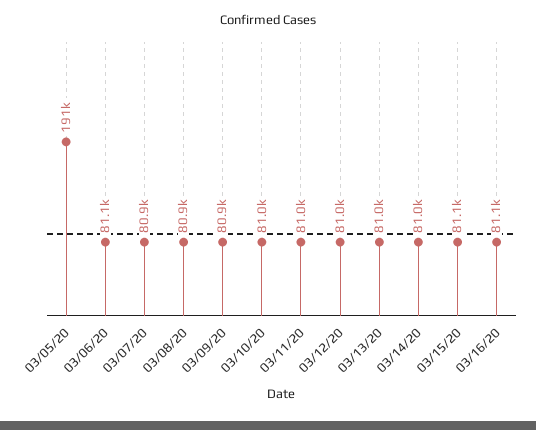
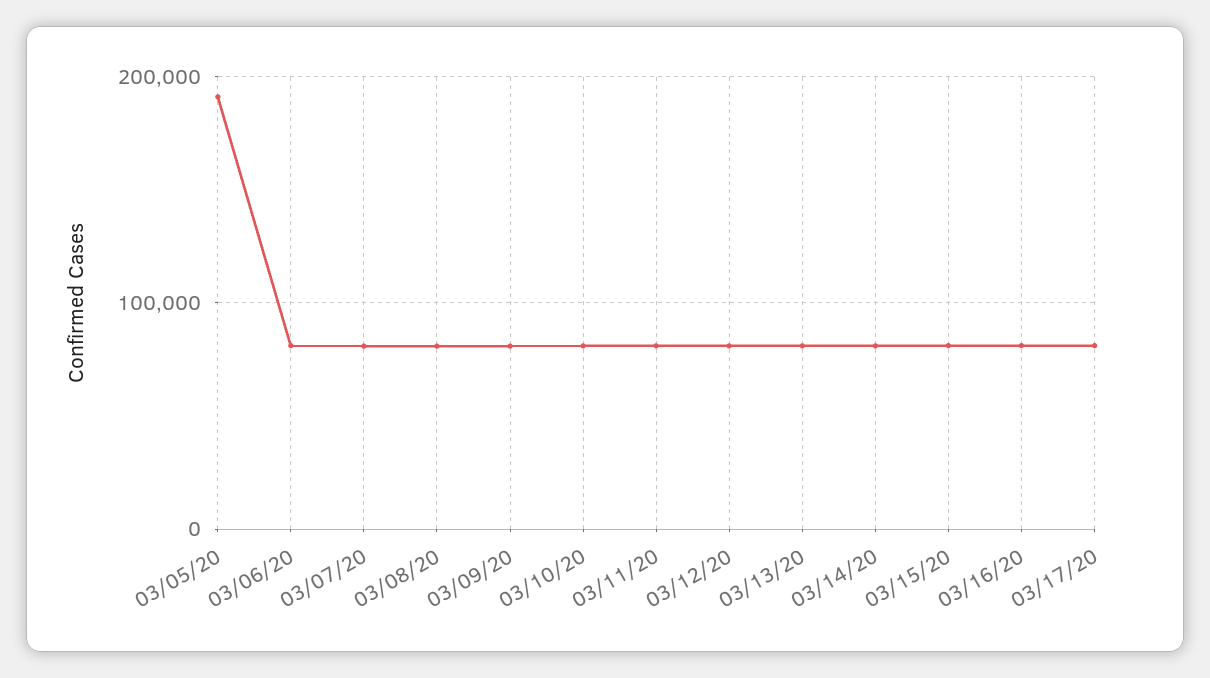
03/17/20: none -> 80000

